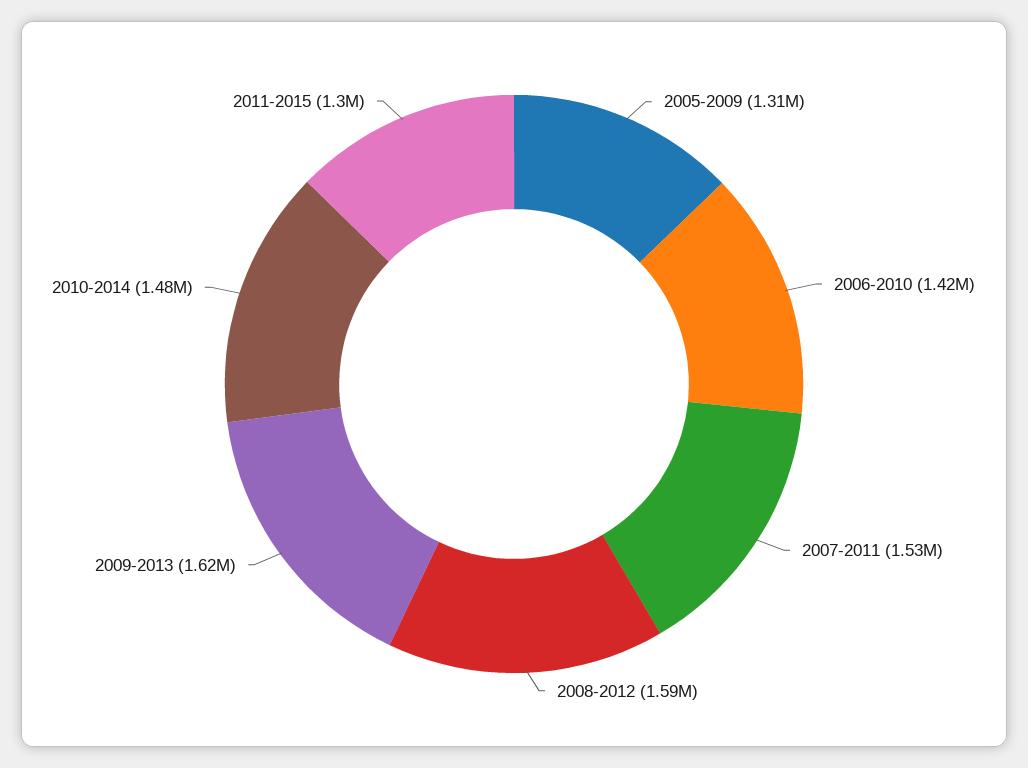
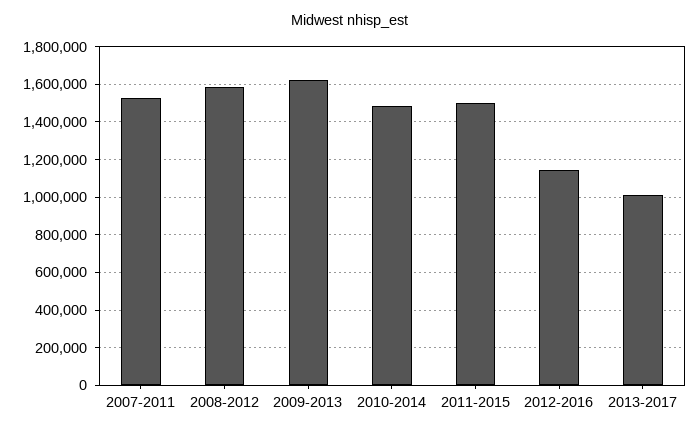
2005-2009: 1310000 -> none
2006-2010: 1420000 -> none
2011-2015: 1300000 -> 1500000
2012-2016: none -> 1150000
2013-2017: none -> 1000000

